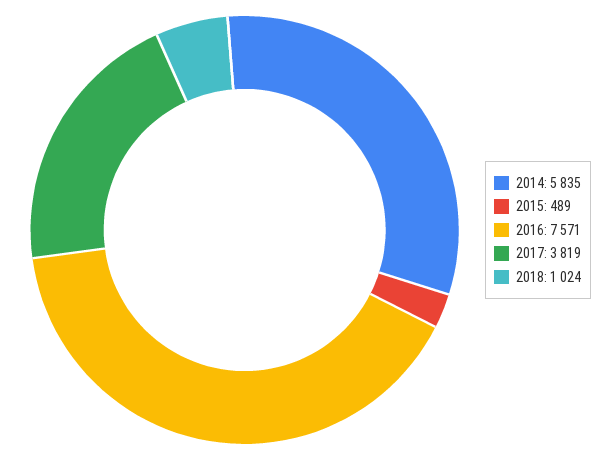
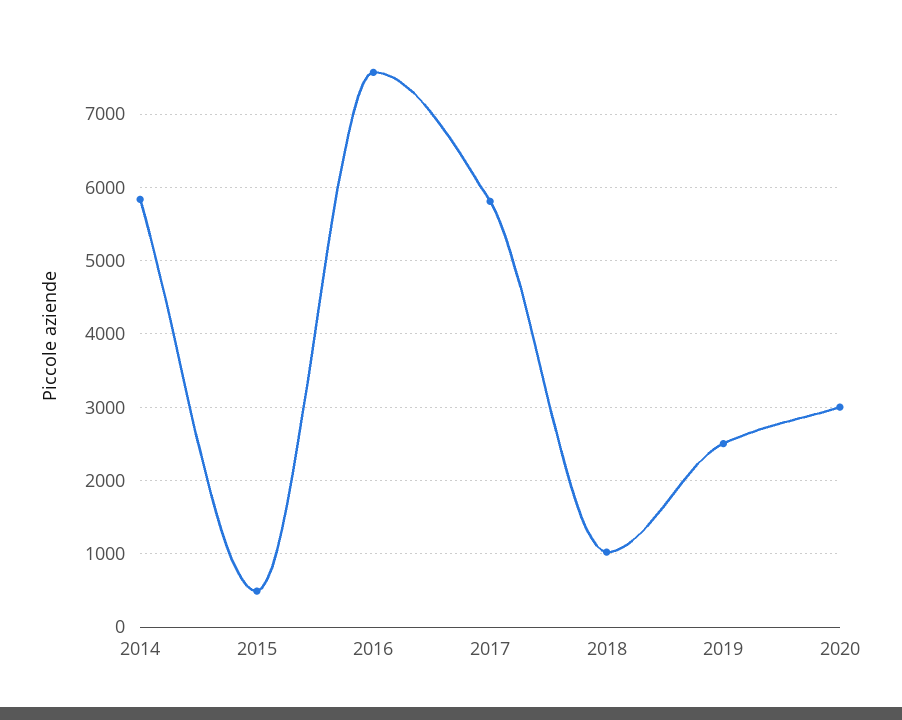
2017: 3819 -> 5800
2019: none -> 2500
2020: none -> 3000

